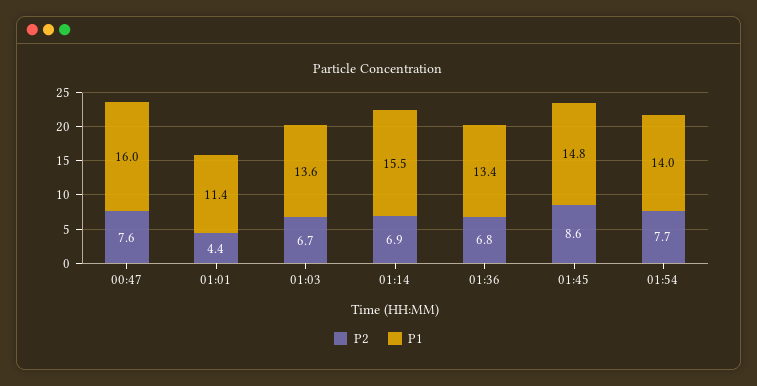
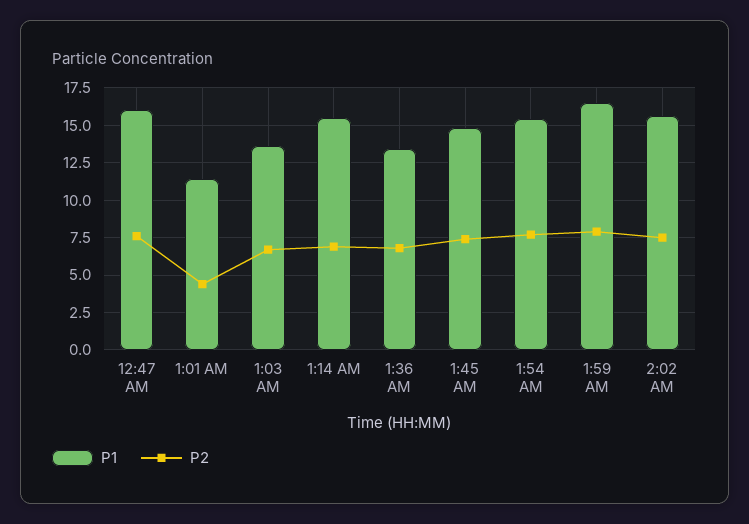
P2, 01:45: 8.6 -> 7.5
P1, 01:54: 14 -> 15.5
P1, 1:59 AM: none -> 16.5
P2, 1:59 AM: none -> 8
P1, 2:02 AM: none -> 15.5
P2, 2:02 AM: none -> 7.5

